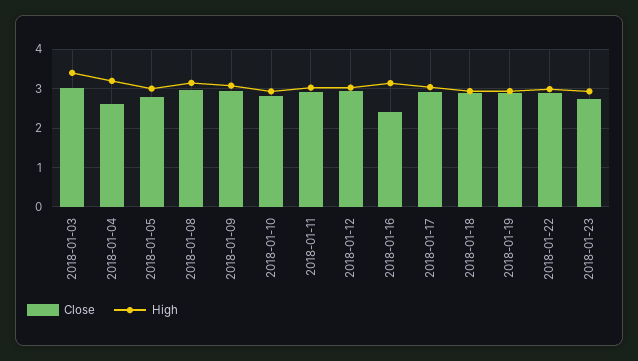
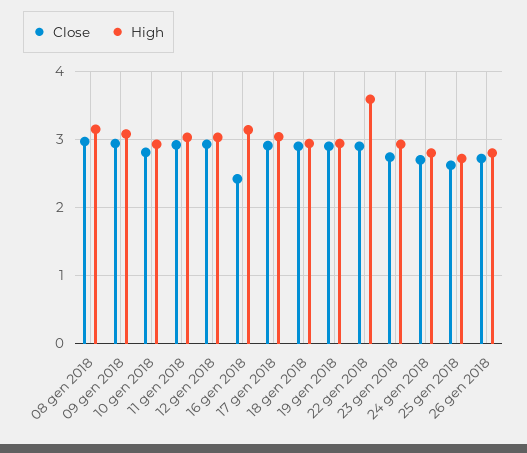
Close, 2018-01-03: 3 -> none
High, 2018-01-03: 3.4 -> none
Close, 2018-01-04: 2.6 -> none
High, 2018-01-04: 3.2 -> none
Close, 2018-01-05: 2.8 -> none
High, 2018-01-05: 3 -> none
High, 2018-01-22: 3 -> 3.6
Close, 24 gen 2018: none -> 2.7
High, 24 gen 2018: none -> 2.8
Close, 25 gen 2018: none -> 2.6
High, 25 gen 2018: none -> 2.7
Close, 26 gen 2018: none -> 2.7
High, 26 gen 2018: none -> 2.8

